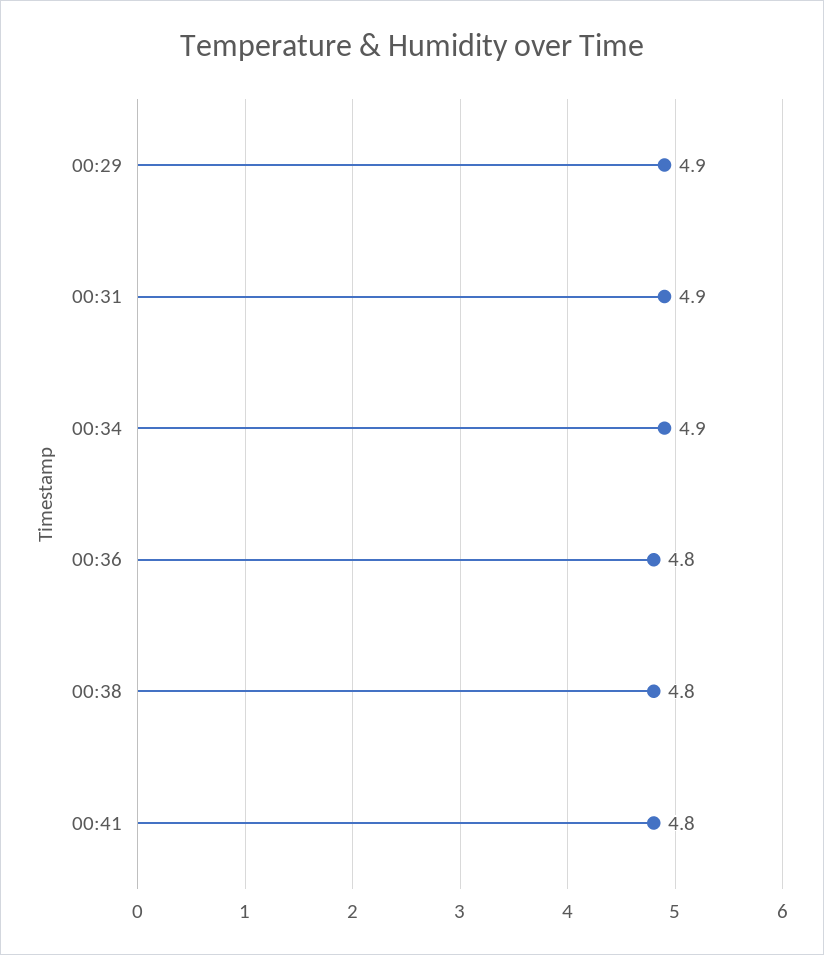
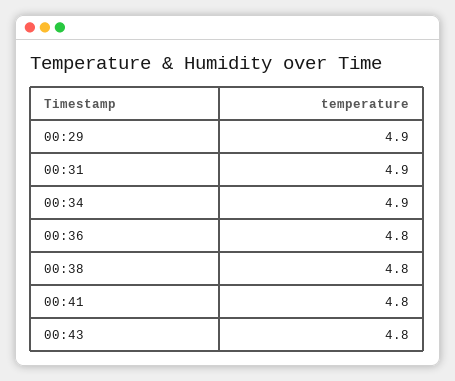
00:43: none -> 4.8

